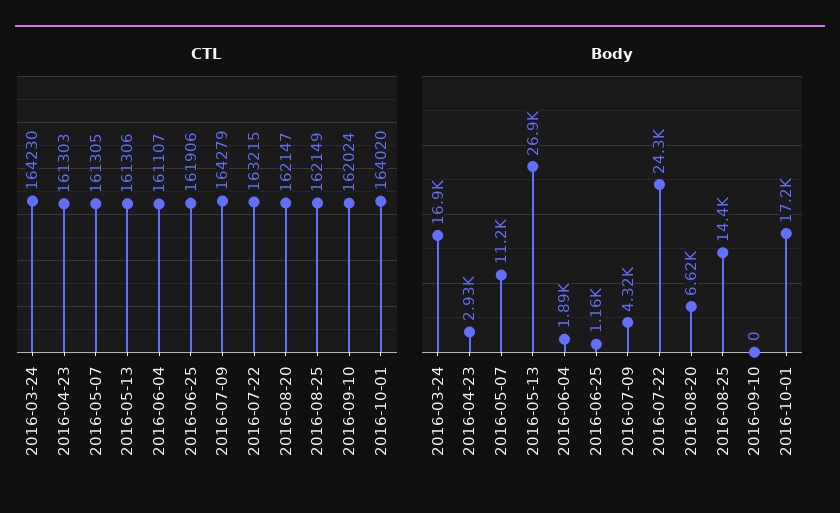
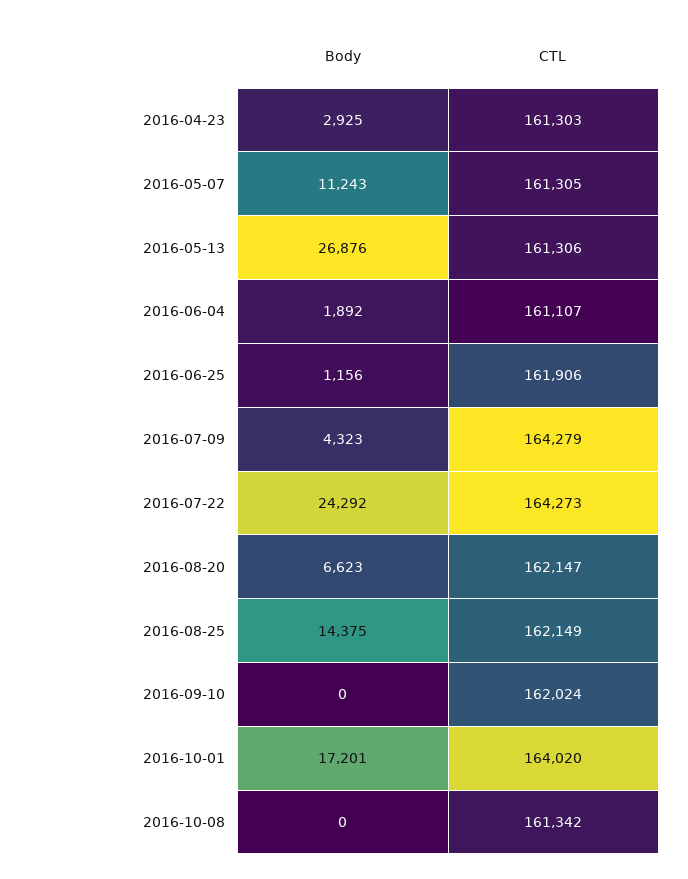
CTL, 2016-03-24: 164230 -> none
CTL, 2016-07-22: 163215 -> 164273
Body, 2016-03-24: 16900 -> none
Body, 2016-10-08: none -> 0
CTL, 2016-10-08: none -> 161342

